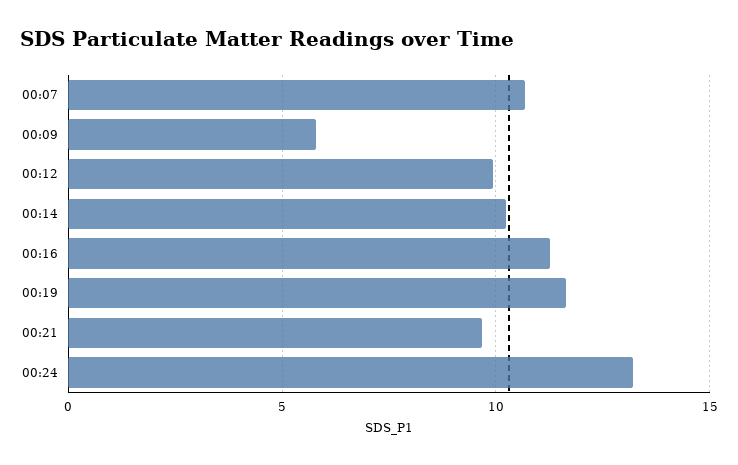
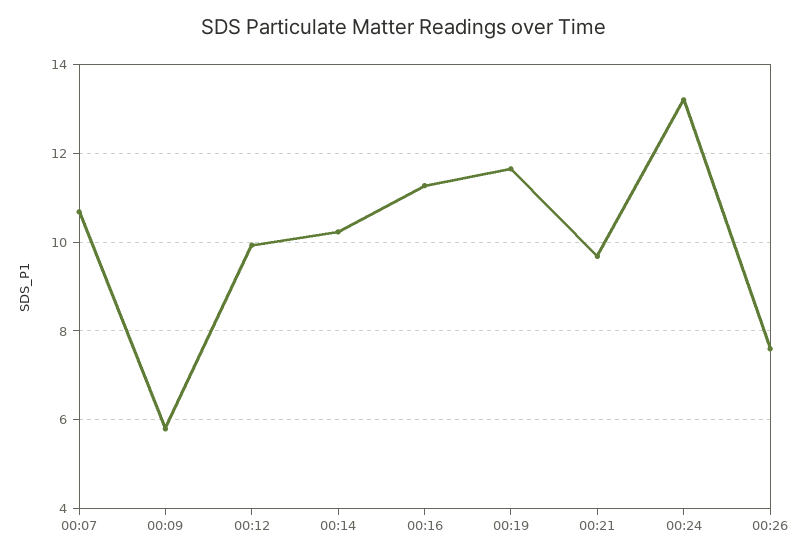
00:26: none -> 7.6

